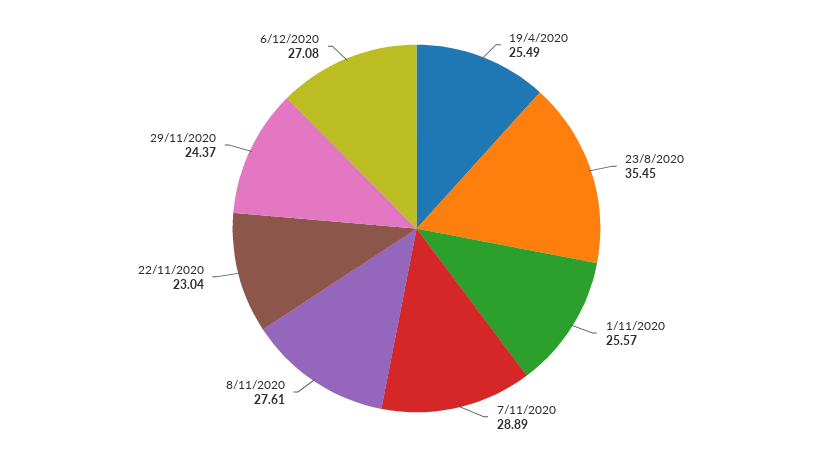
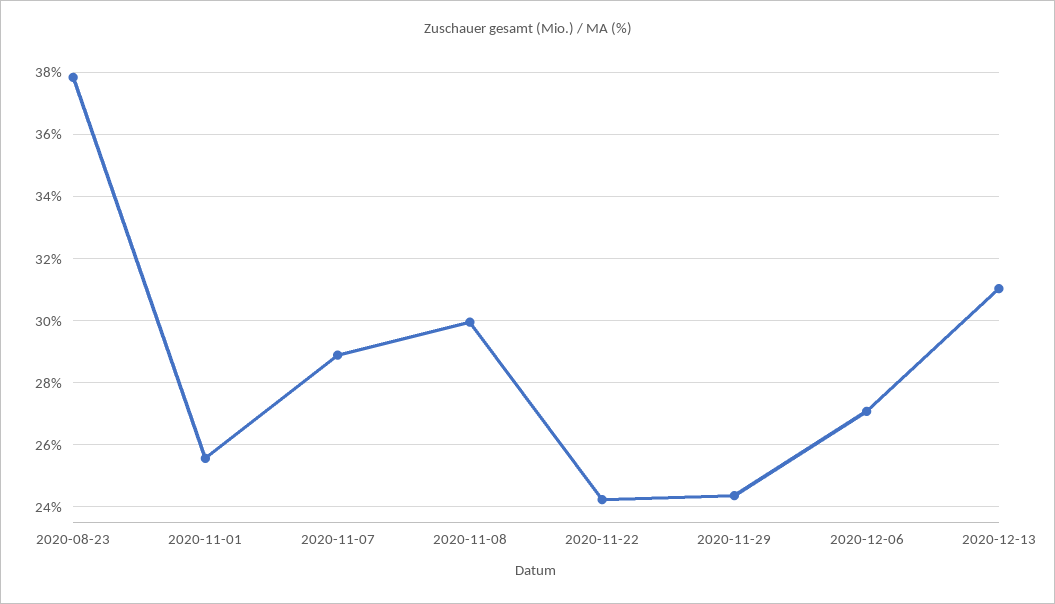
19/4/2020: 25.49 -> none
23/8/2020: 35.45 -> 37.8
8/11/2020: 27.61 -> 30
22/11/2020: 23.04 -> 24.2
2020-12-13: none -> 31

